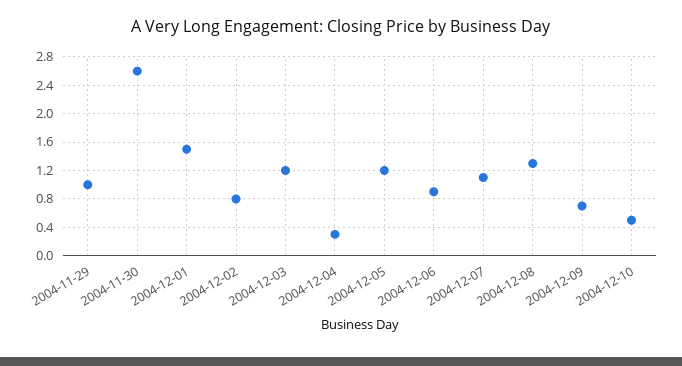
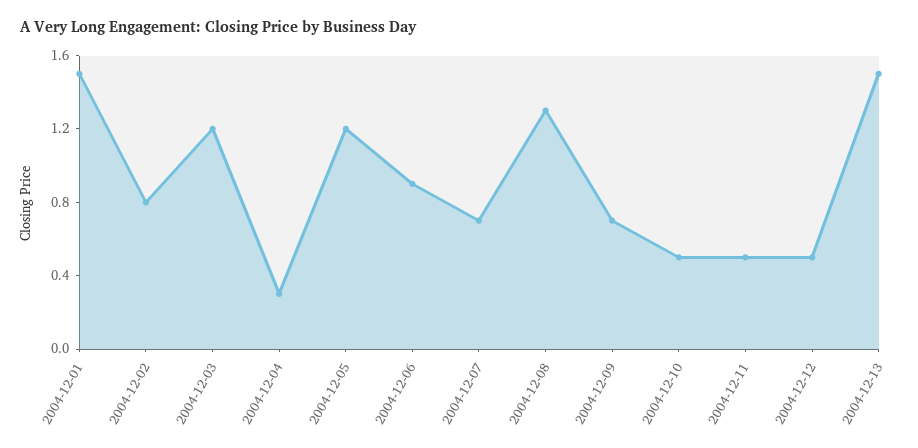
2004-11-29: 1 -> none
2004-11-30: 2.6 -> none
2004-12-07: 1.1 -> 0.7
2004-12-11: none -> 0.5
2004-12-12: none -> 0.5
2004-12-13: none -> 1.5

